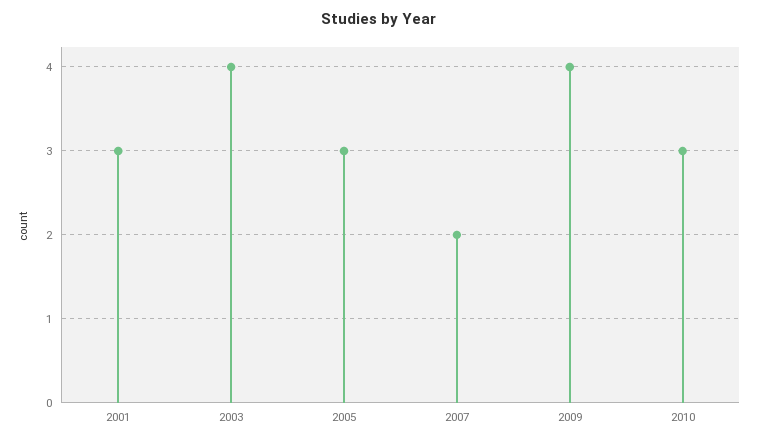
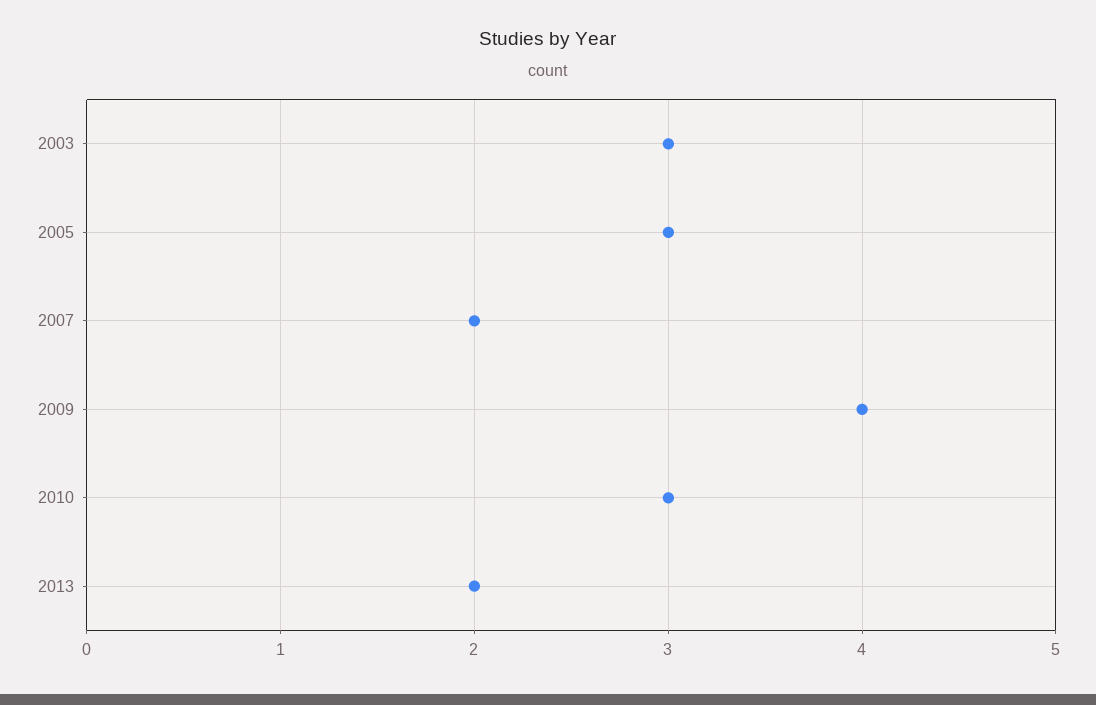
2001: 3 -> none
2003: 4 -> 3
2013: none -> 2

